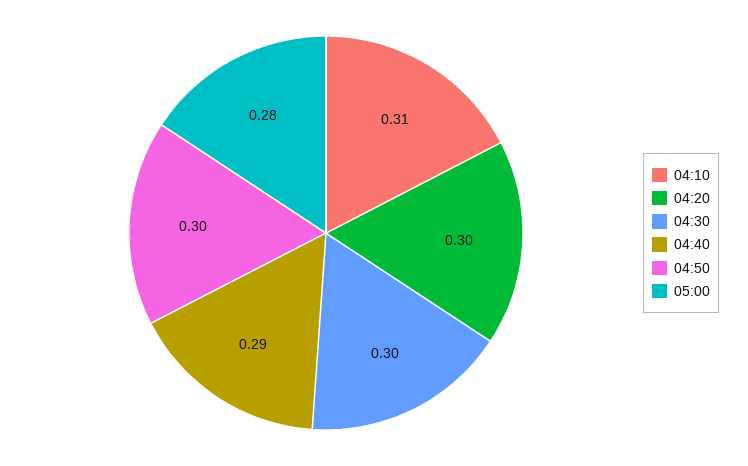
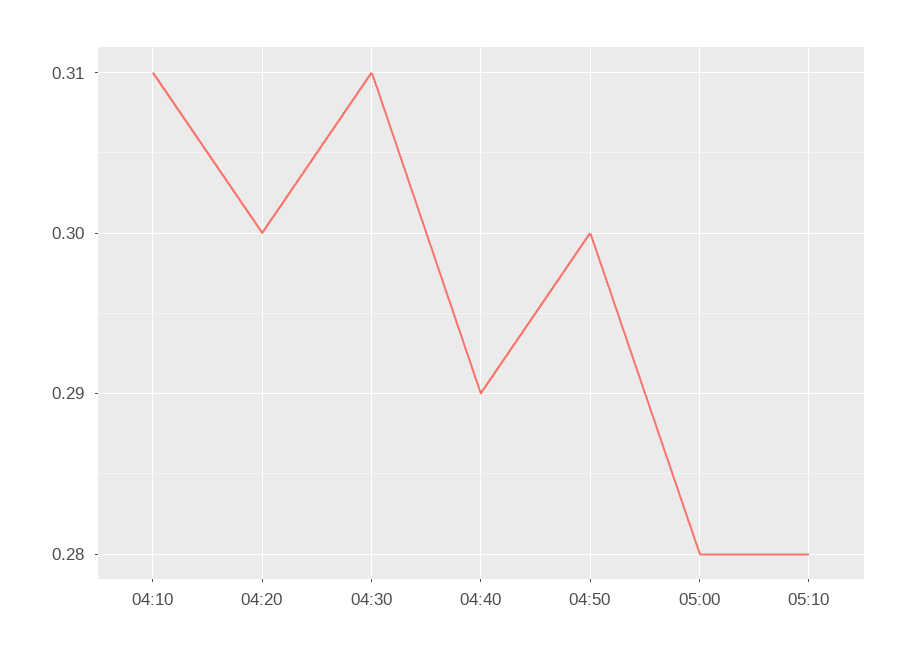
04:30: 0.3 -> 0.31
05:10: none -> 0.28

